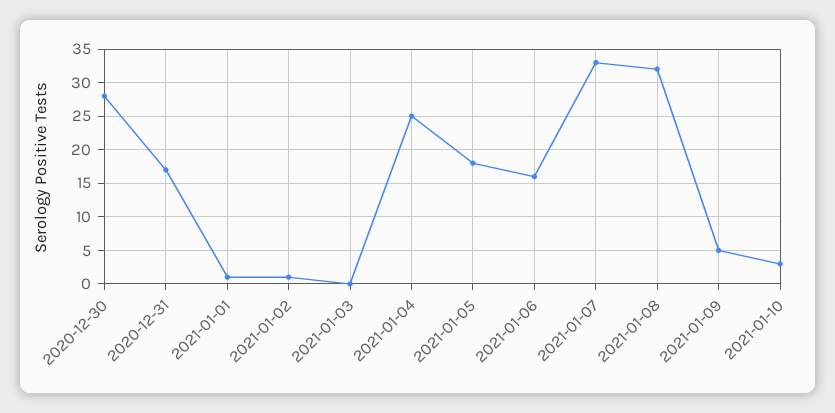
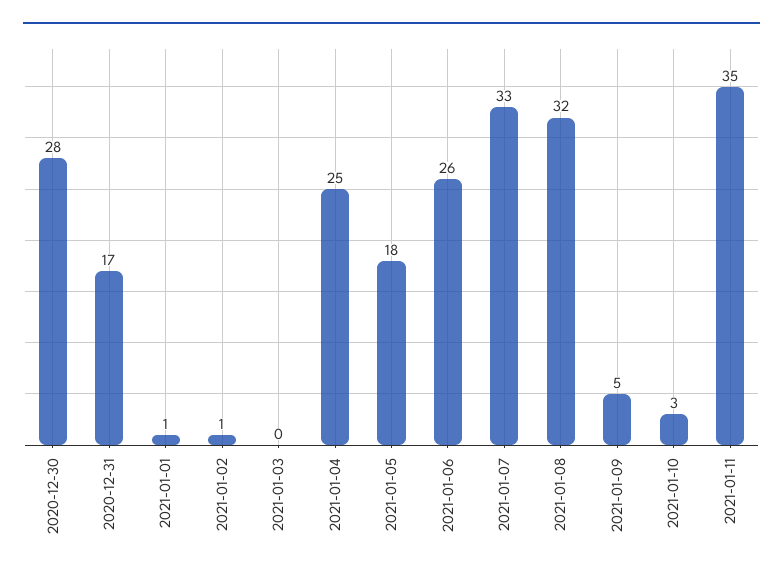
2021-01-06: 16 -> 26
2021-01-11: none -> 35

